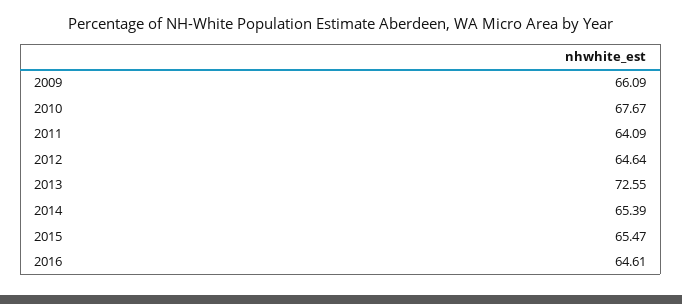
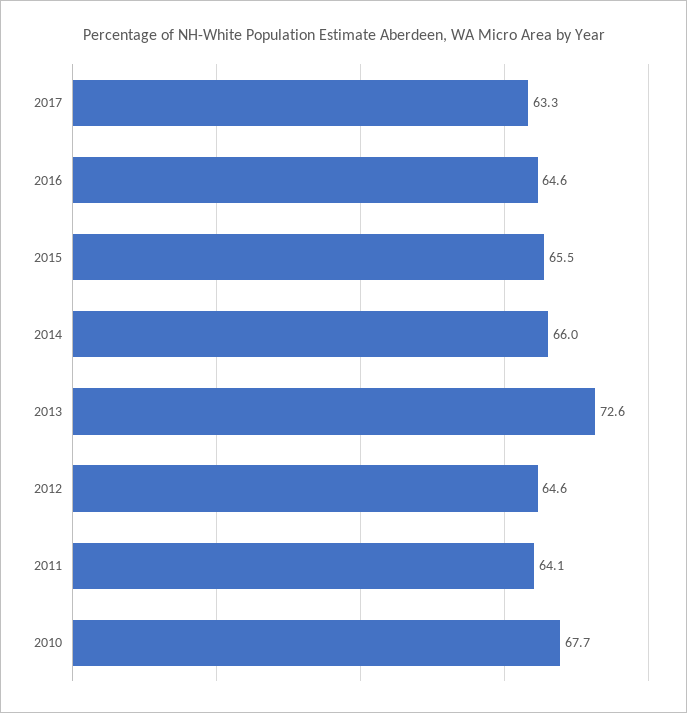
2009: 66.09 -> none
2014: 65.39 -> 66
2017: none -> 63.3

